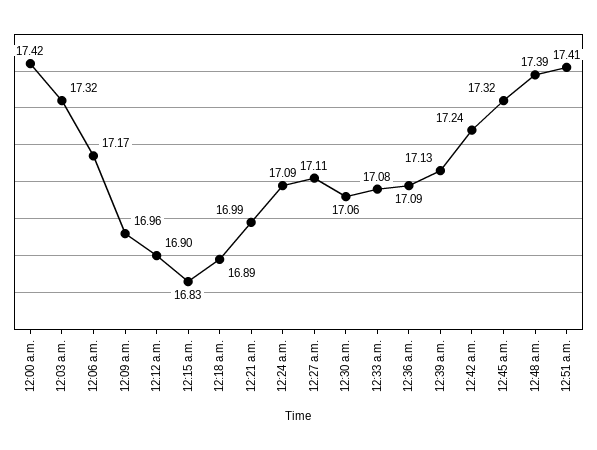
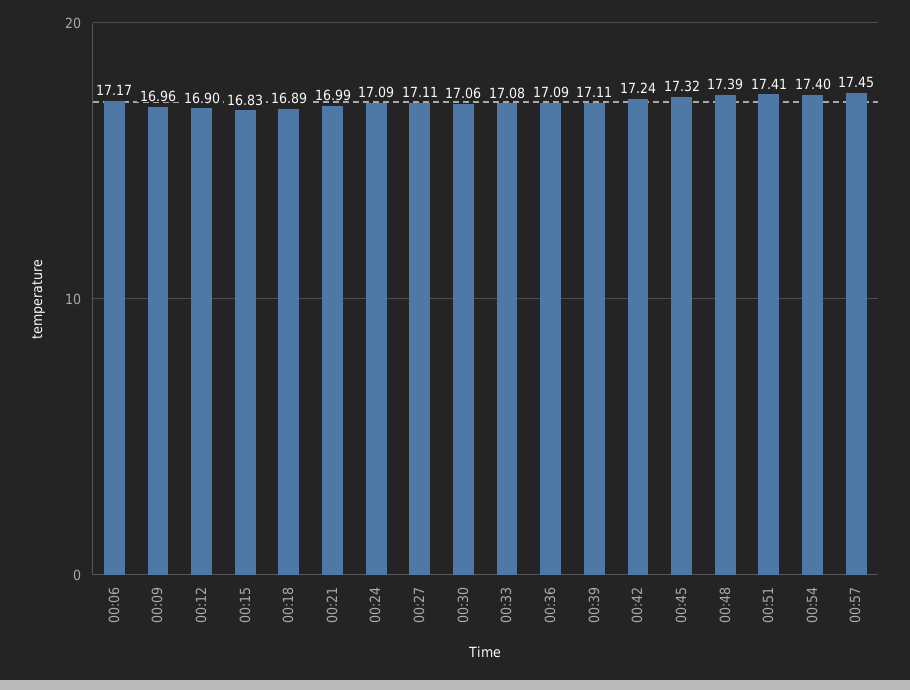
12:00 a.m.: 17.42 -> none
12:03 a.m.: 17.32 -> none
12:39 a.m.: 17.13 -> 17.11
00:54: none -> 17.4
00:57: none -> 17.45

